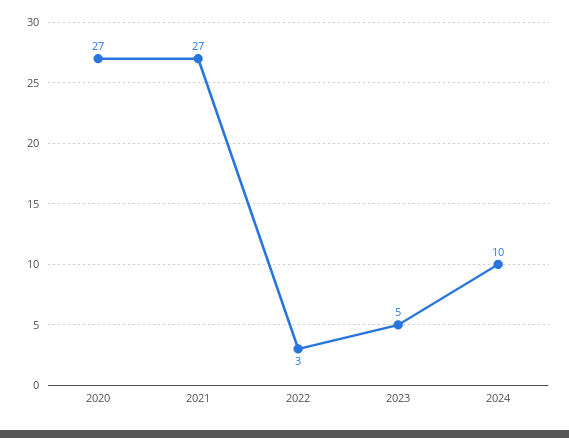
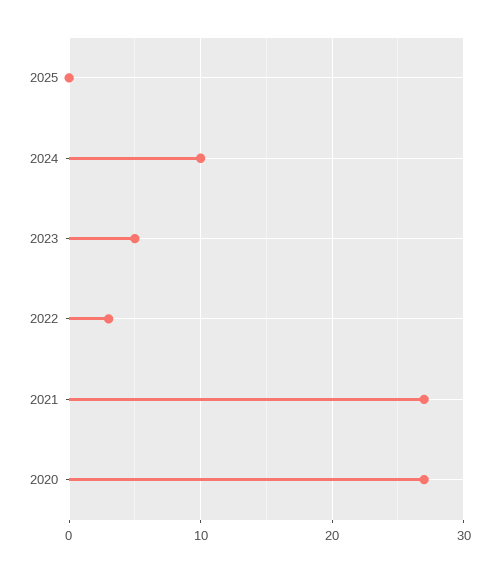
2025: none -> 0

